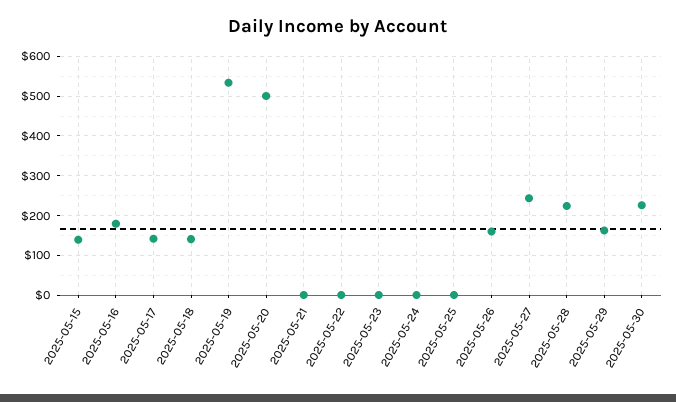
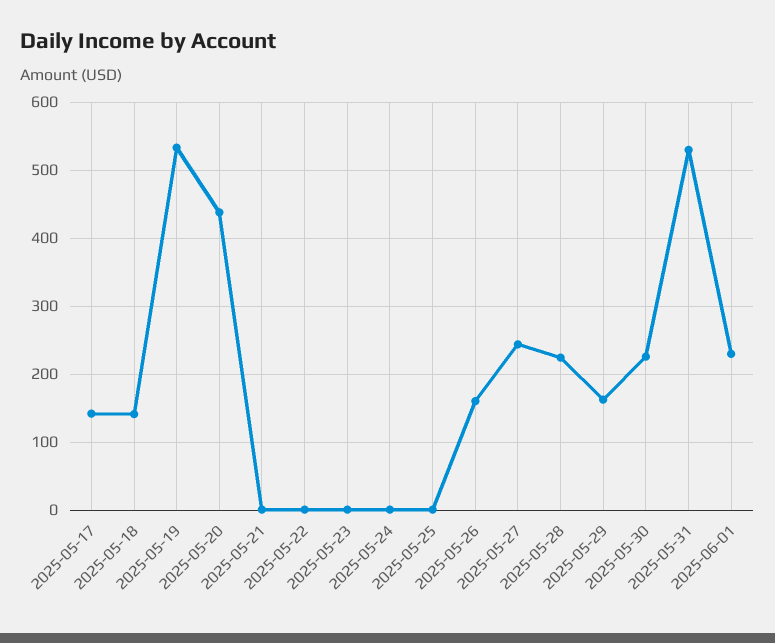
2025-05-15: 140 -> none
2025-05-16: 180 -> none
2025-05-20: 500 -> 440
2025-05-31: none -> 530
2025-06-01: none -> 230

